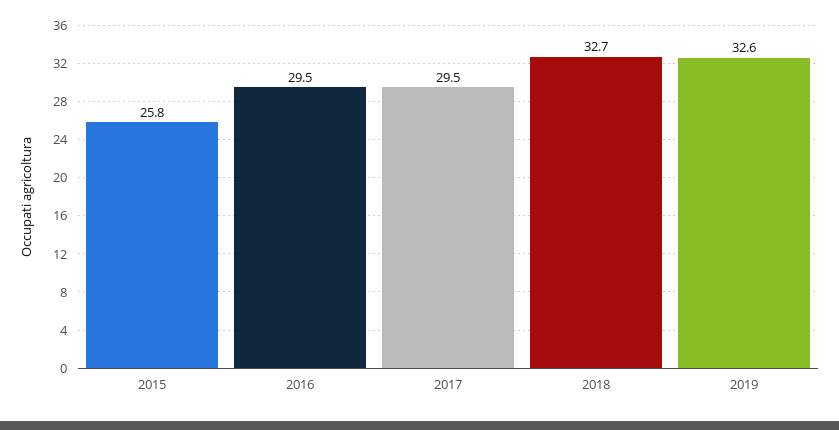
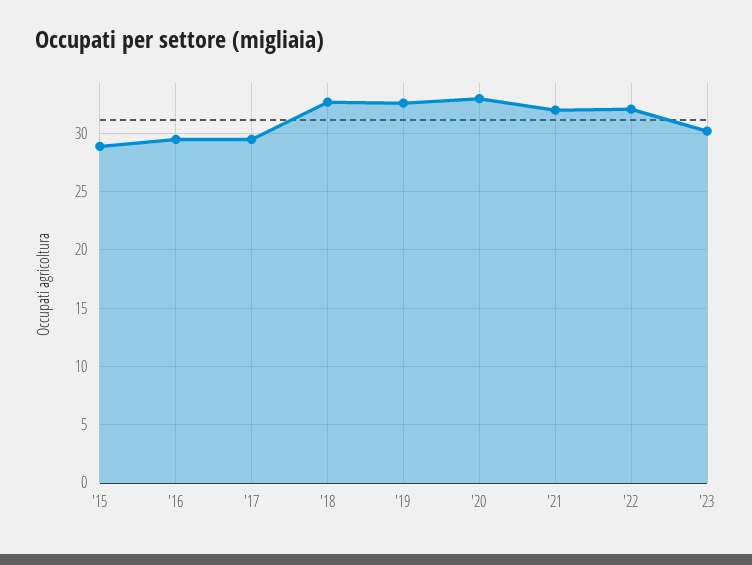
2015: 25.8 -> 29
'20: none -> 33
'21: none -> 32
'22: none -> 32
'23: none -> 30

